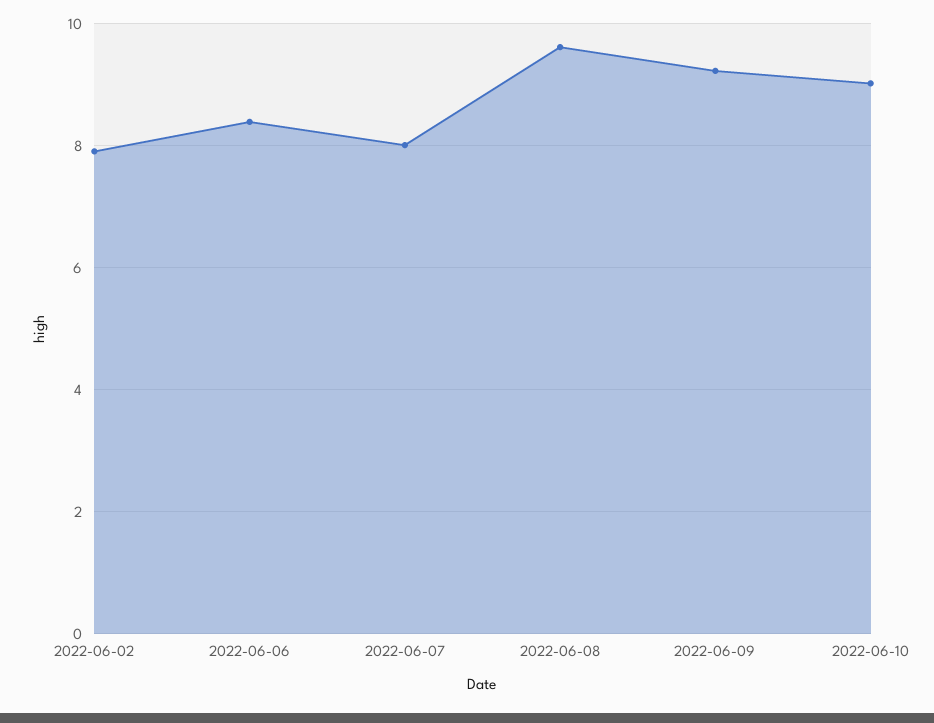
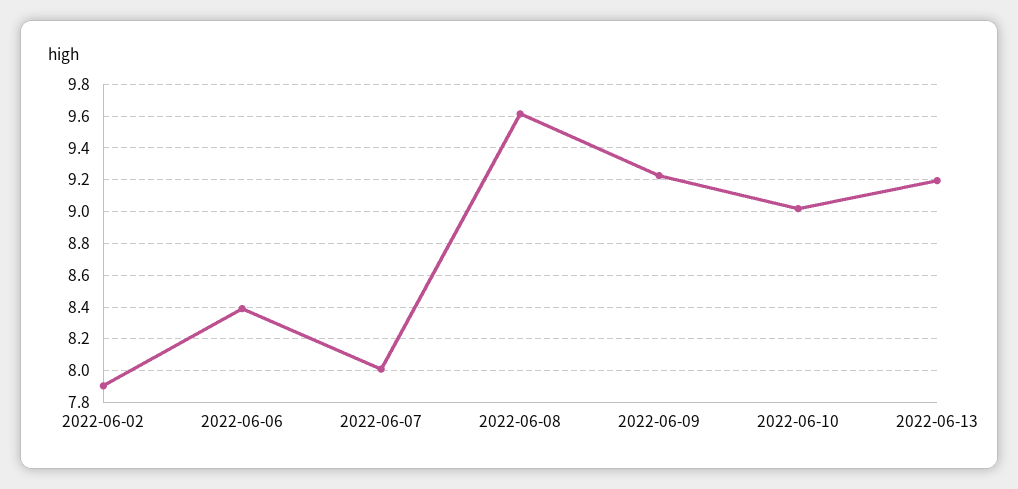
2022-06-13: none -> 9.2

